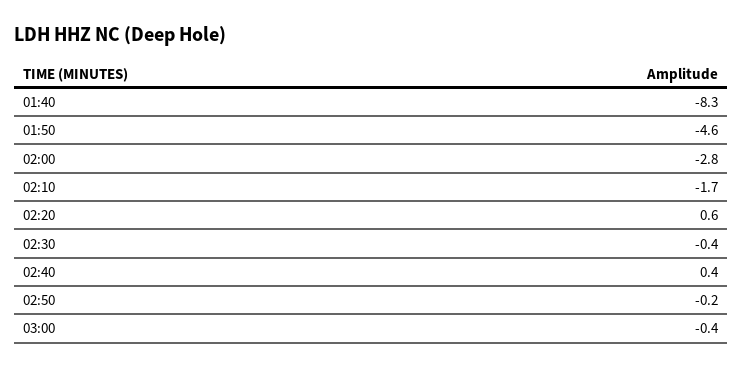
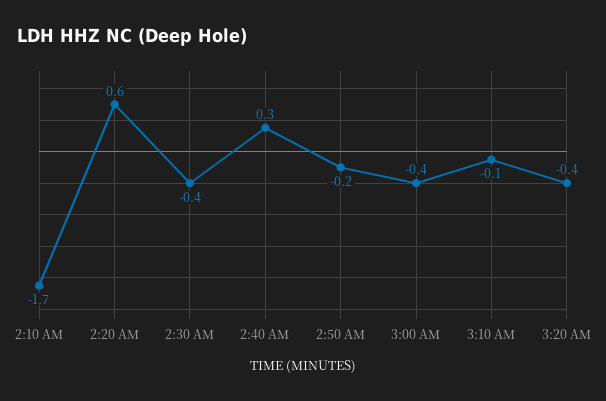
01:40: -8.3 -> none
01:50: -4.6 -> none
02:00: -2.8 -> none
02:40: 0.4 -> 0.3
3:10 AM: none -> -0.1
3:20 AM: none -> -0.4

